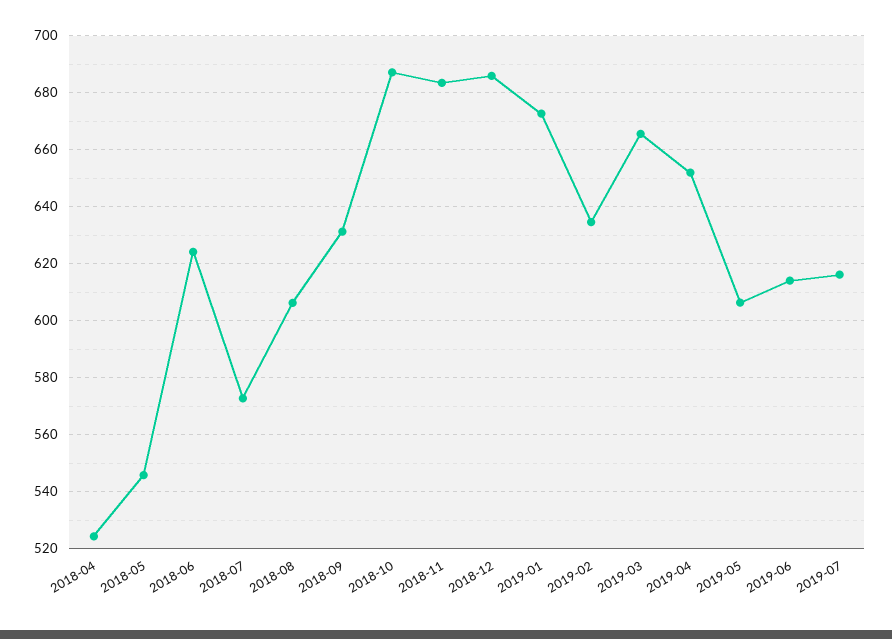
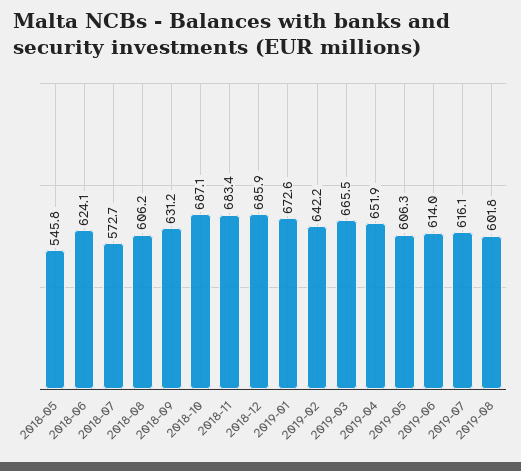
2018-04: 525 -> none
2019-02: 635 -> 642.2
2019-08: none -> 601.8

